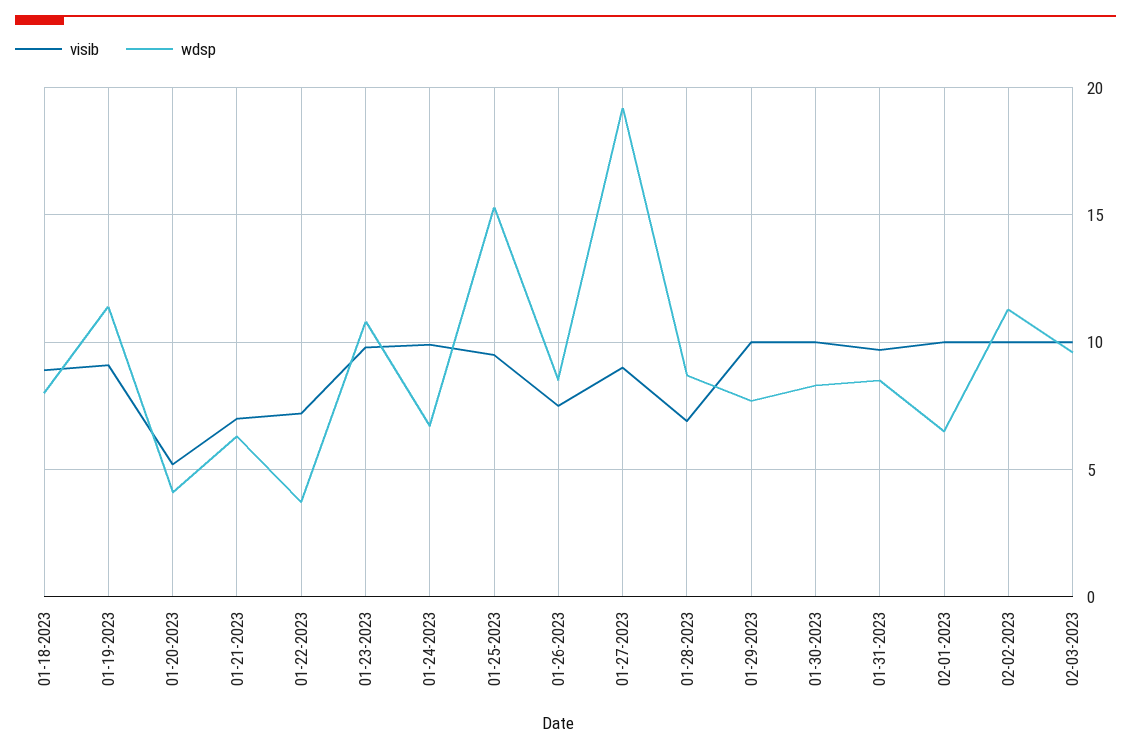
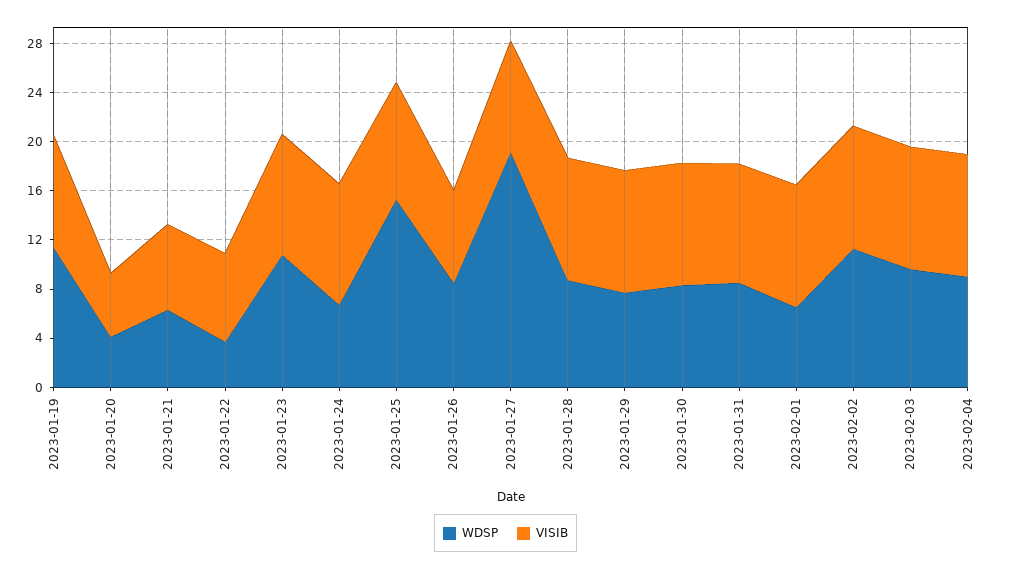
visib, 01-18-2023: 9 -> none
wdsp, 01-18-2023: 8 -> none
visib, 01-28-2023: 7 -> 10
wdsp, 2023-02-04: none -> 9
visib, 2023-02-04: none -> 10

